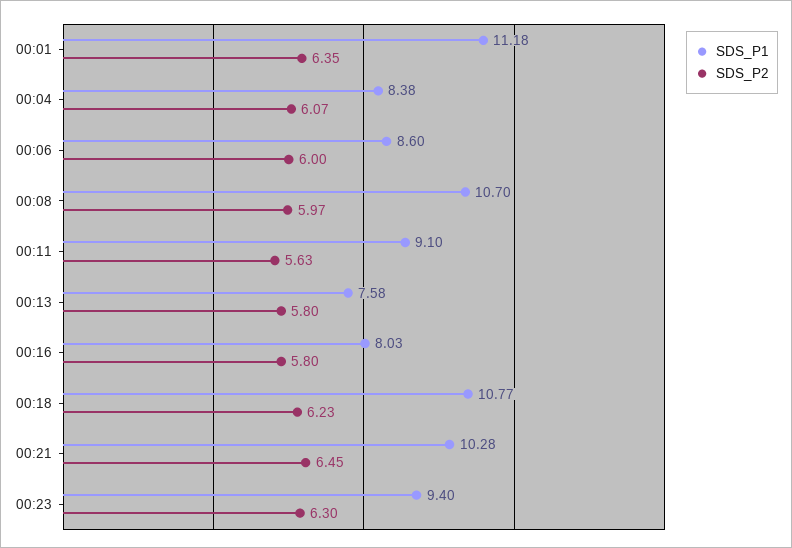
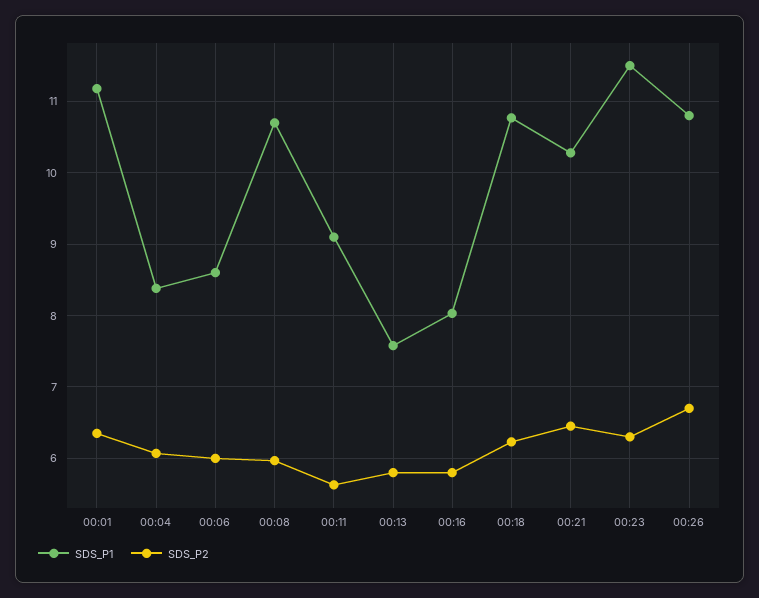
SDS_P1, 00:23: 9.4 -> 11.5
SDS_P1, 00:26: none -> 10.8
SDS_P2, 00:26: none -> 6.7

